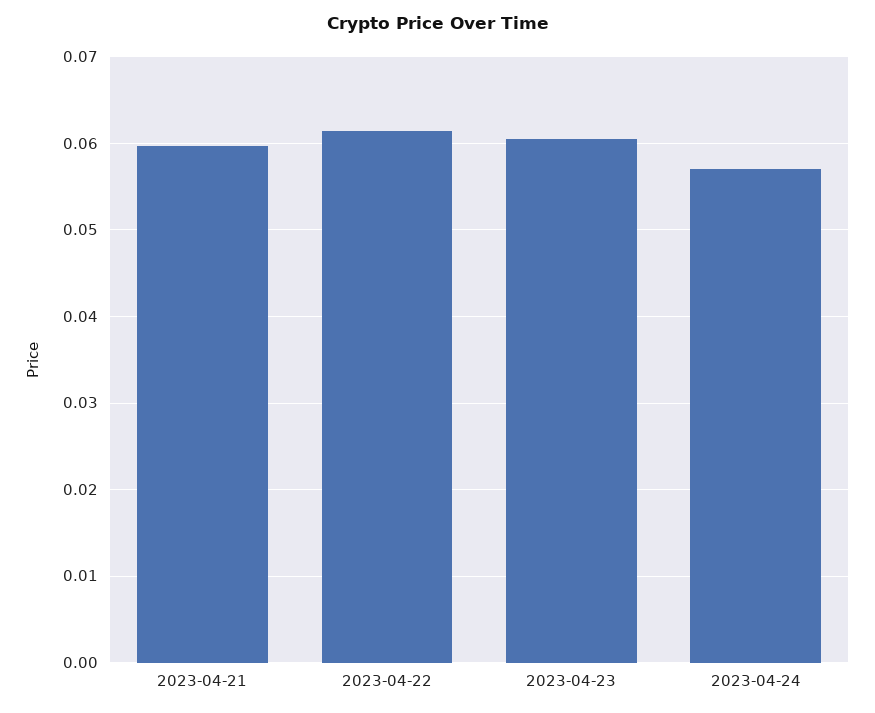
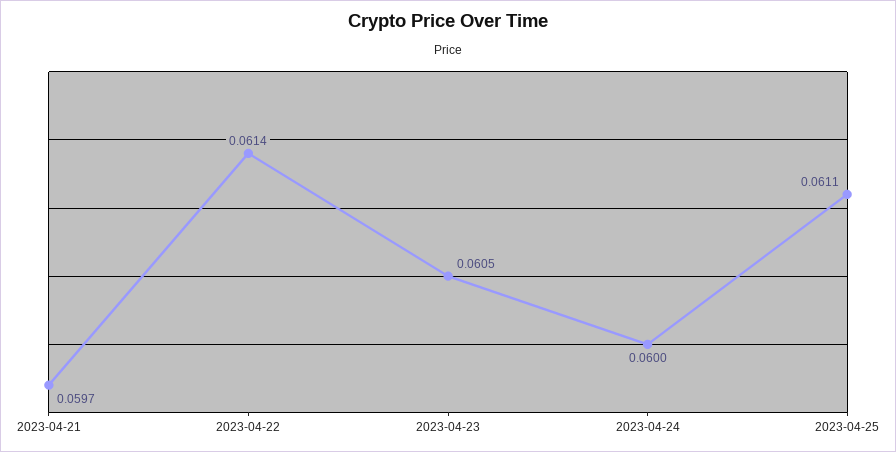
2023-04-24: 0.057 -> 0.06
2023-04-25: none -> 0.0611

